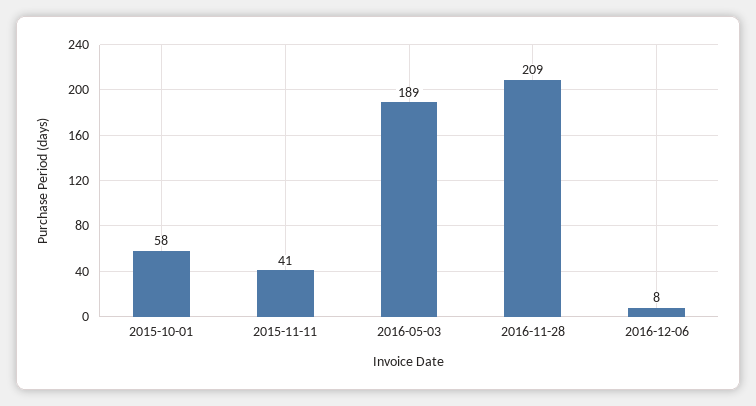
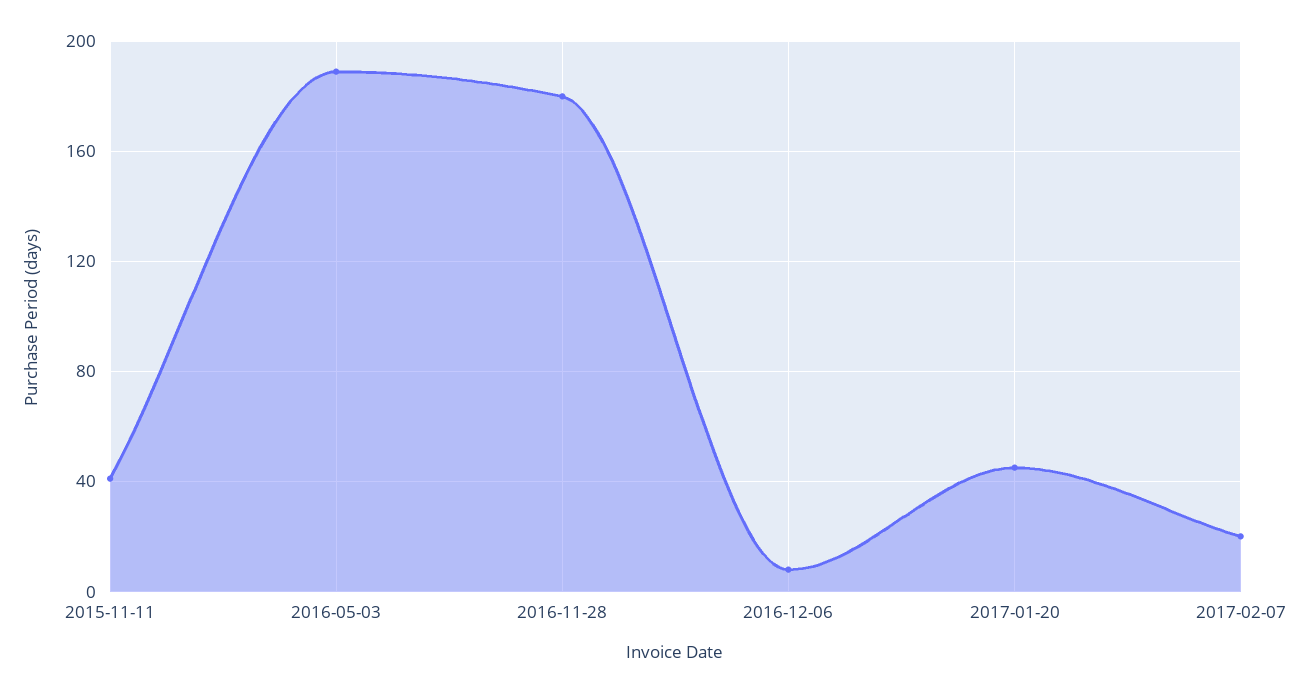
2015-10-01: 58 -> none
2016-11-28: 209 -> 180
2017-01-20: none -> 45
2017-02-07: none -> 20

